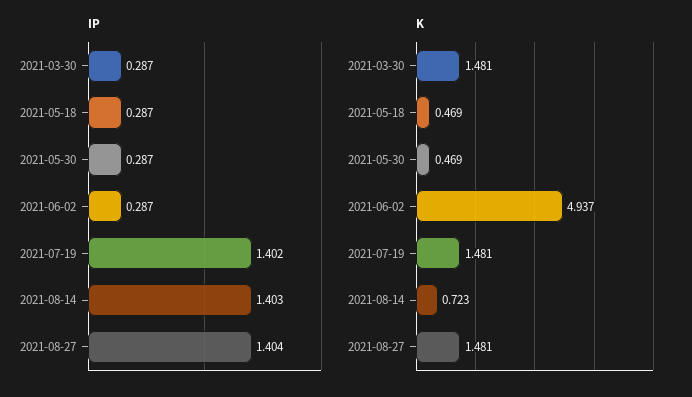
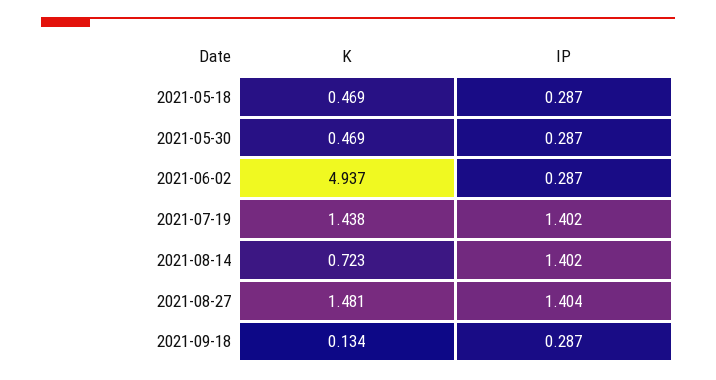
IP, 2021-03-30: 0.287 -> none
IP, 2021-08-14: 1.403 -> 1.402
K, 2021-03-30: 1.481 -> none
K, 2021-07-19: 1.481 -> 1.438
K, 2021-09-18: none -> 0.134
IP, 2021-09-18: none -> 0.287

